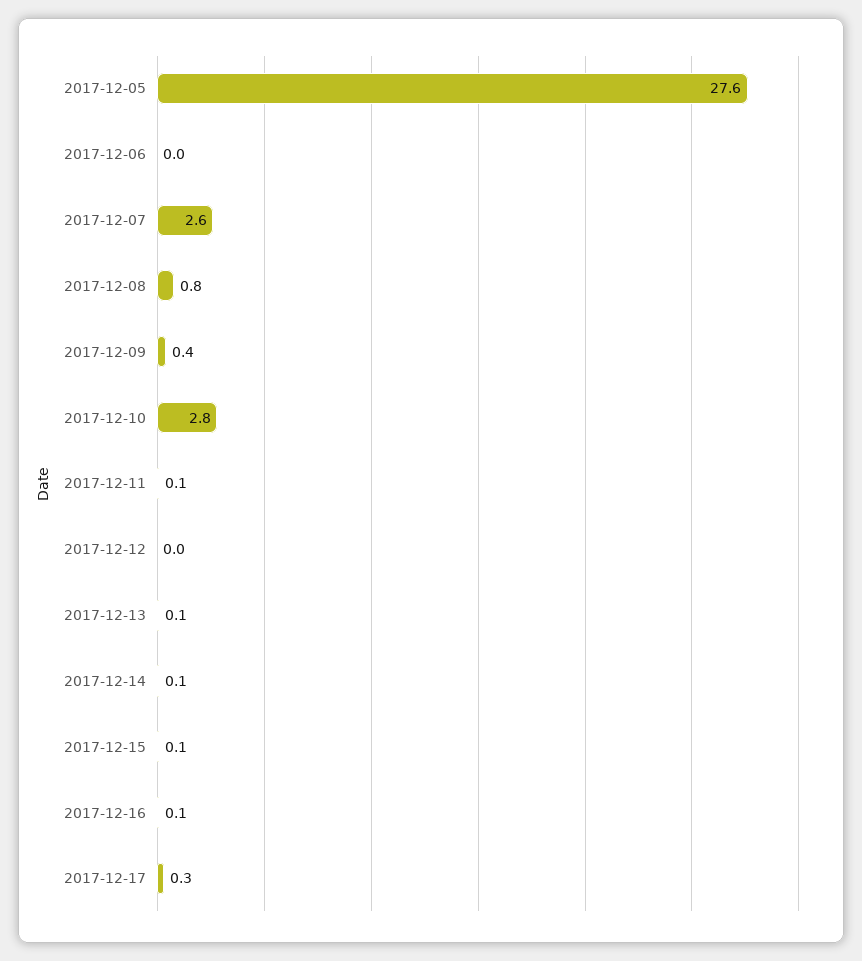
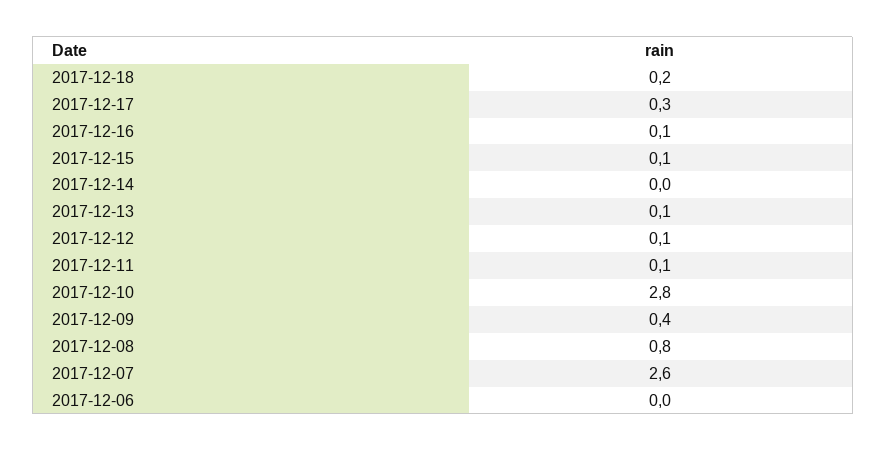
2017-12-05: 27.6 -> none
2017-12-12: 0 -> 0.1
2017-12-14: 0.1 -> 0
2017-12-18: none -> 0.2

